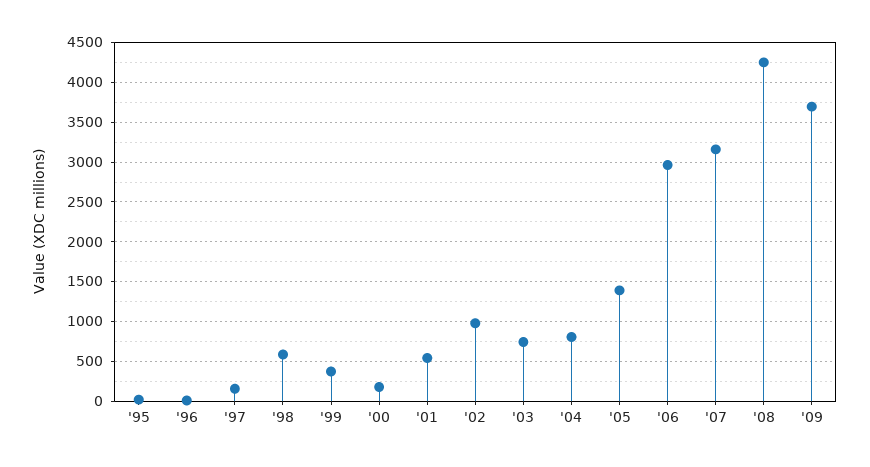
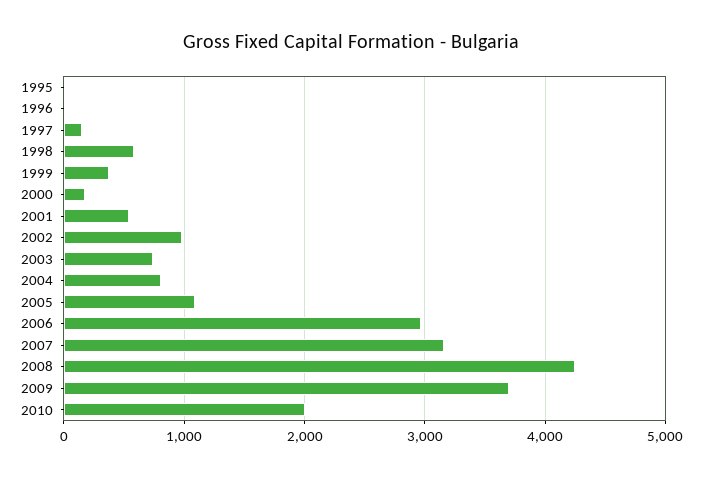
'05: 1400 -> 1100
2010: none -> 2000

